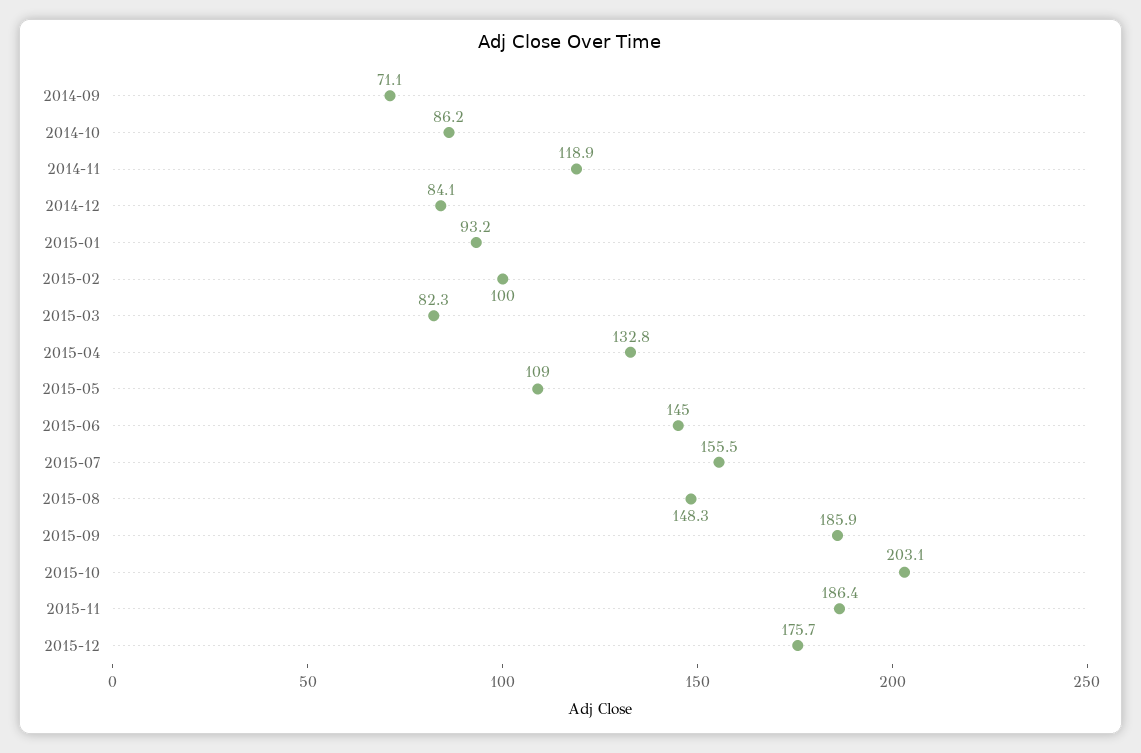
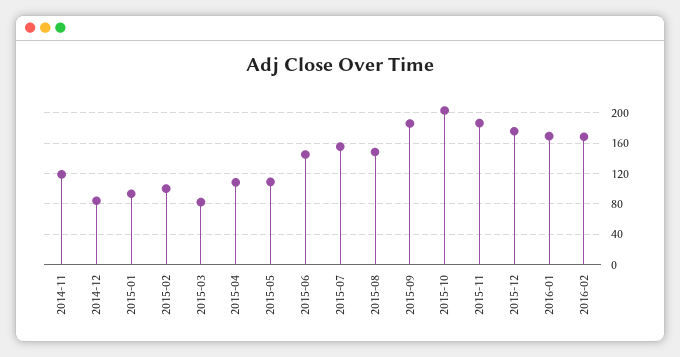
2014-09: 71.1 -> none
2014-10: 86.2 -> none
2015-04: 132.8 -> 110
2016-01: none -> 170
2016-02: none -> 170

